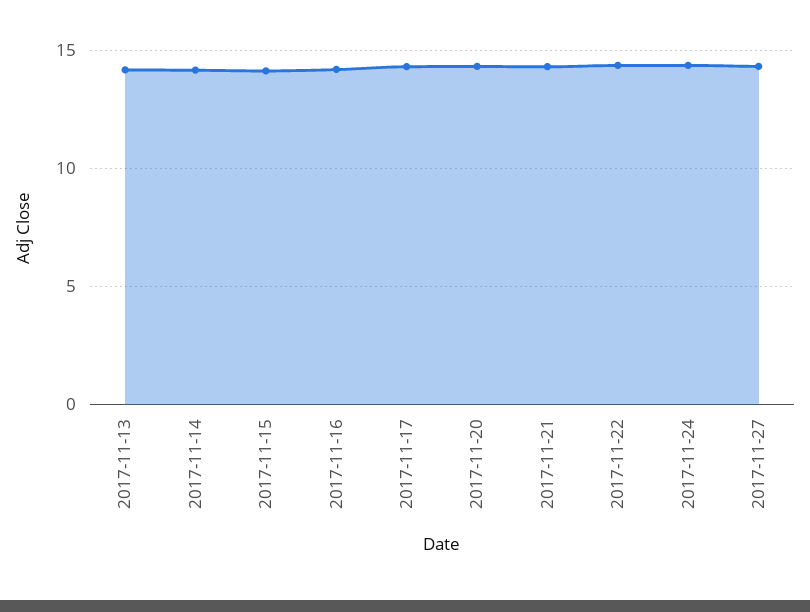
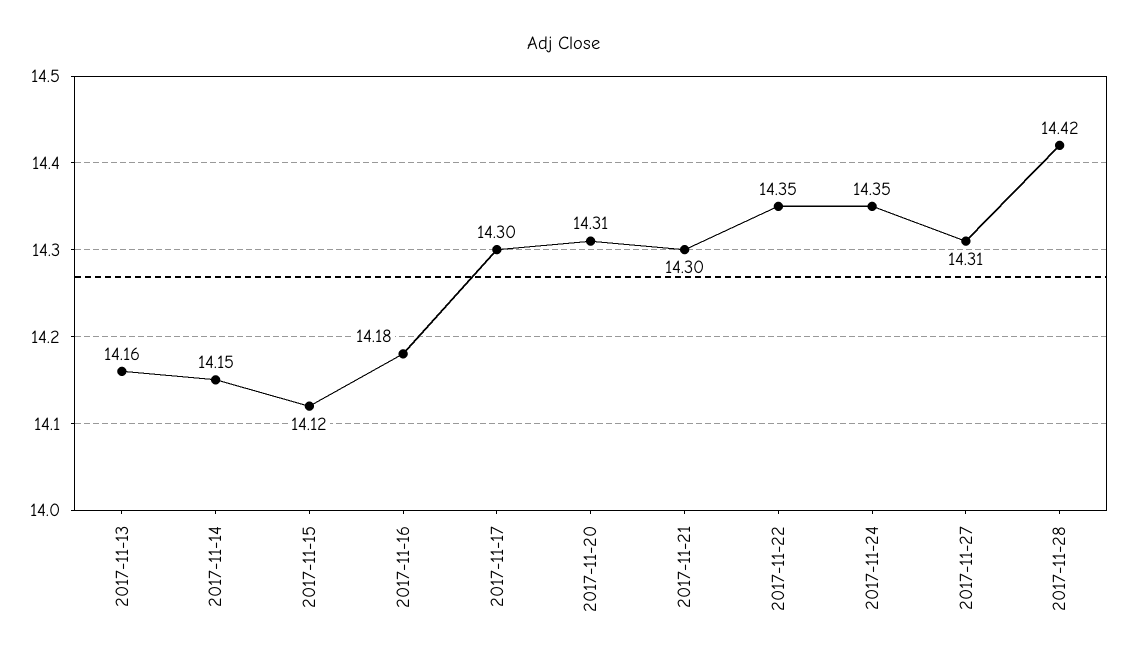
2017-11-28: none -> 14.42

